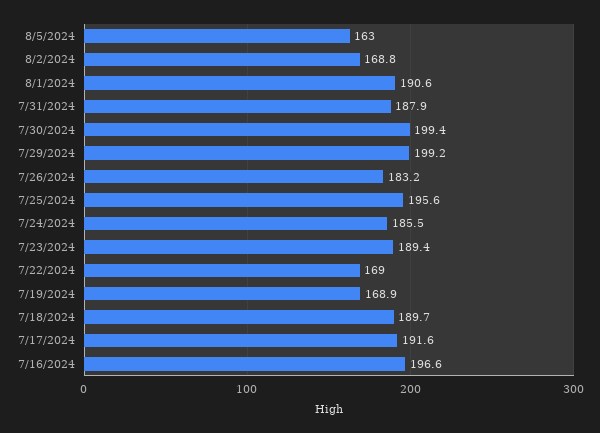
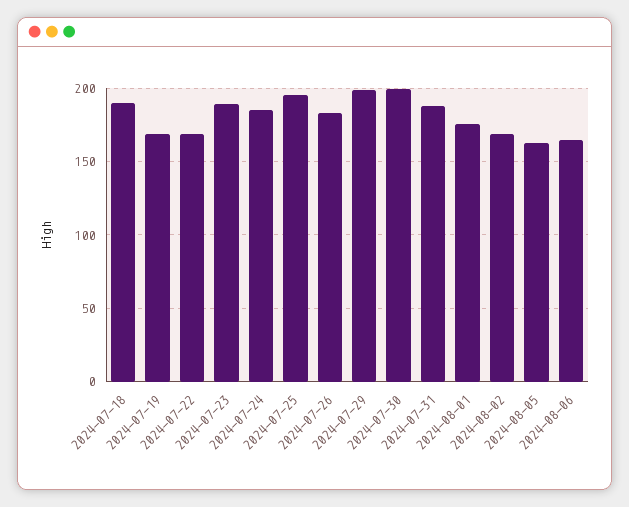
8/1/2024: 190.6 -> 175
7/17/2024: 191.6 -> none
7/16/2024: 196.6 -> none
2024-08-06: none -> 165

